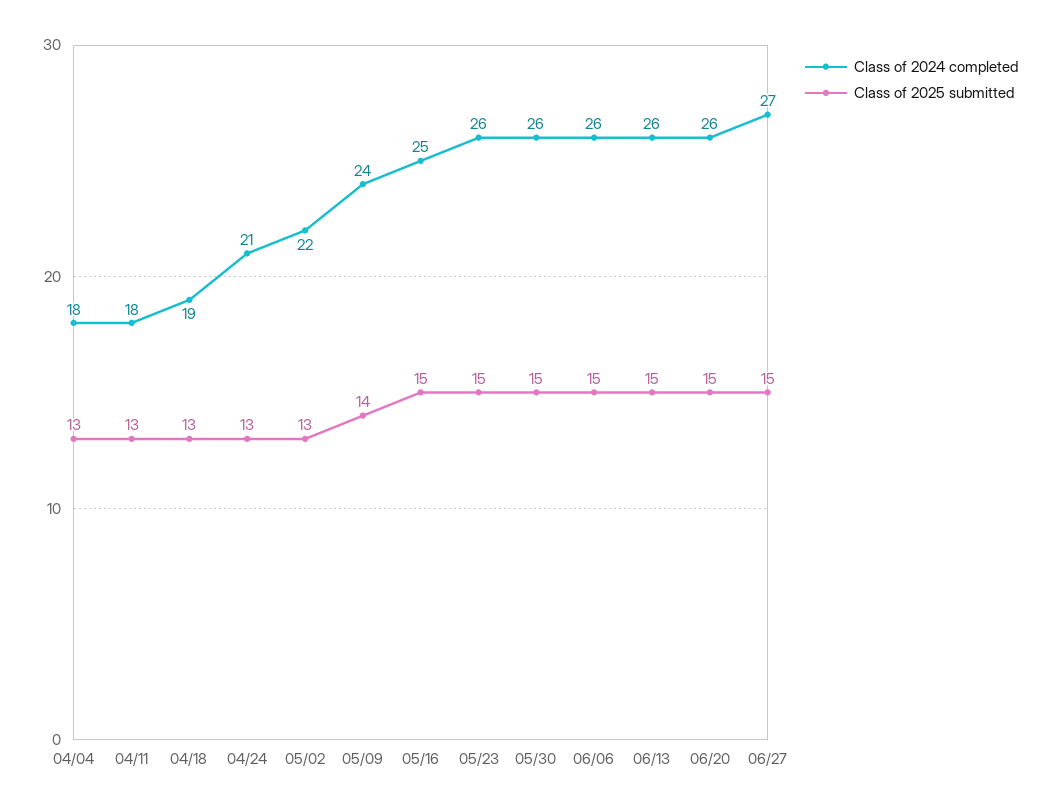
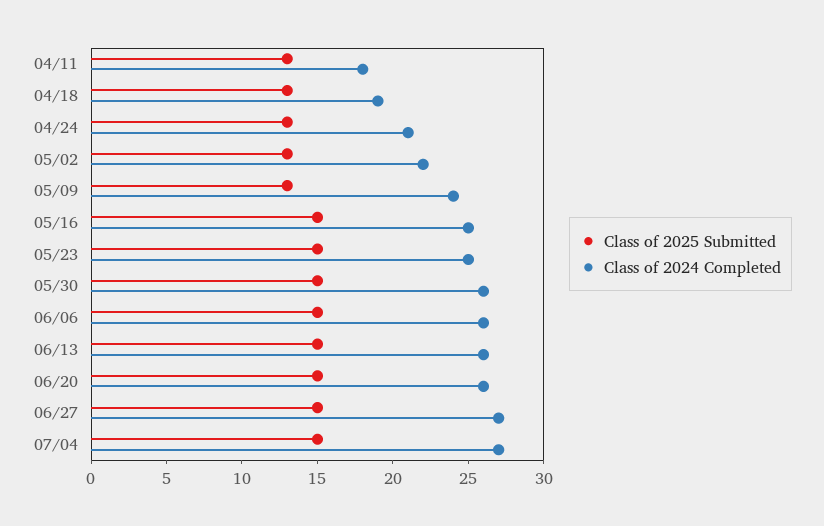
Class of 2024 completed, 04/04: 18 -> none
Class of 2025 submitted, 04/04: 13 -> none
Class of 2025 submitted, 05/09: 14 -> 13
Class of 2024 completed, 05/23: 26 -> 25
Class of 2025 submitted, 07/04: none -> 15
Class of 2024 completed, 07/04: none -> 27

